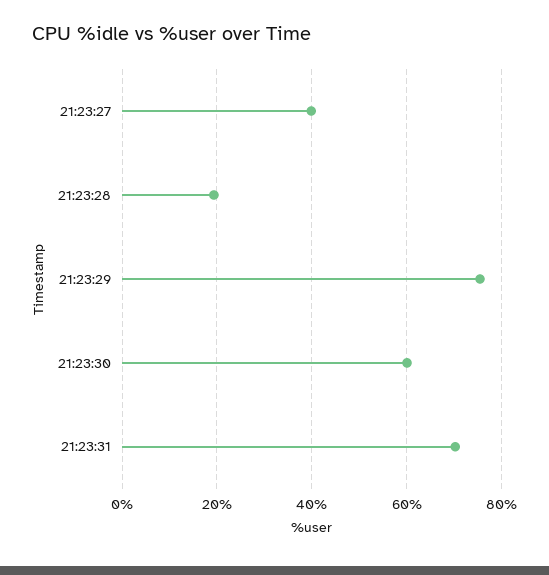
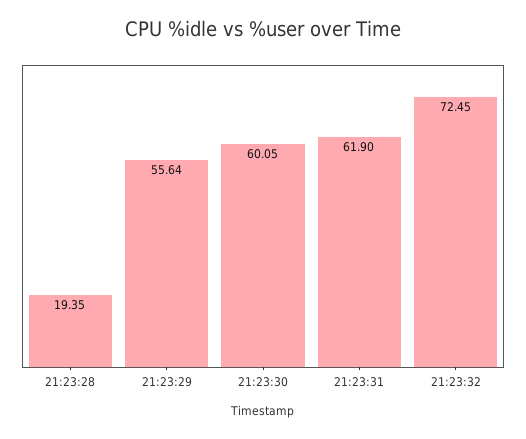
21:23:27: 40 -> none
21:23:29: 76 -> 55.64
21:23:31: 70 -> 61.9
21:23:32: none -> 72.45

